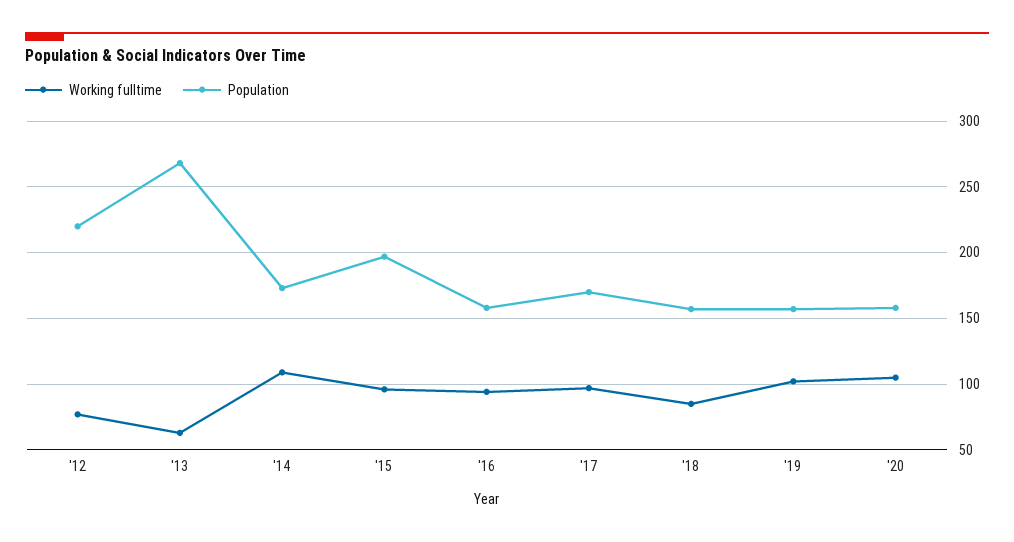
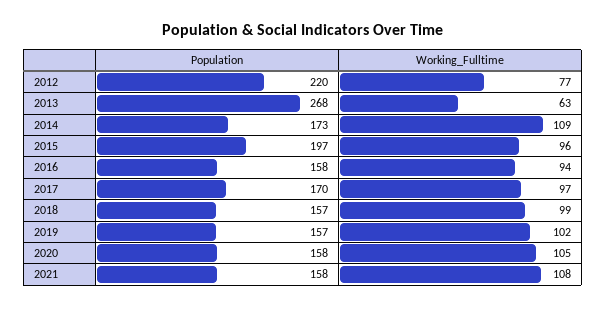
Working fulltime, '18: 85 -> 99
Population, 2021: none -> 158
Working fulltime, 2021: none -> 108

